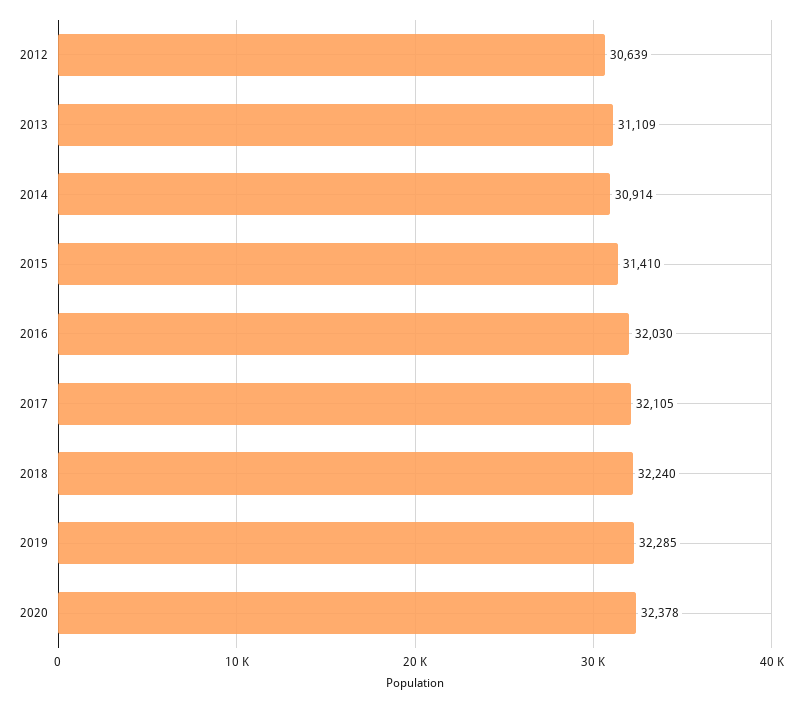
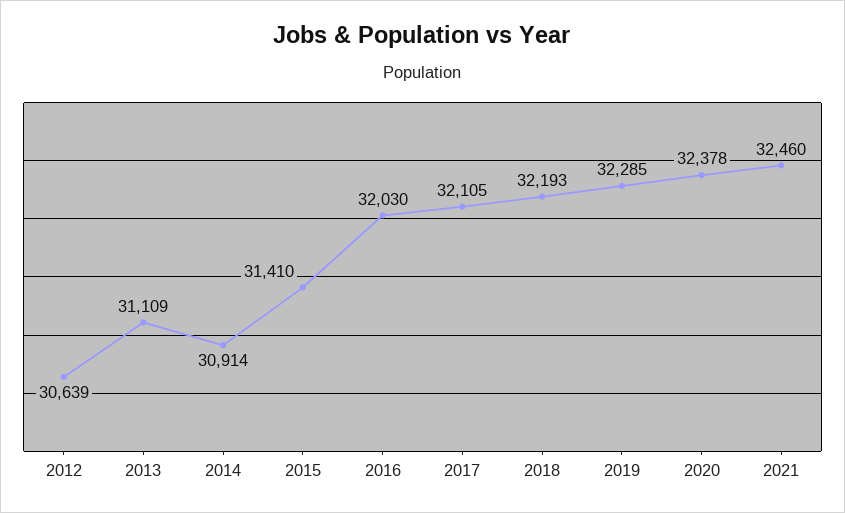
2018: 32240 -> 32193
2021: none -> 32460

